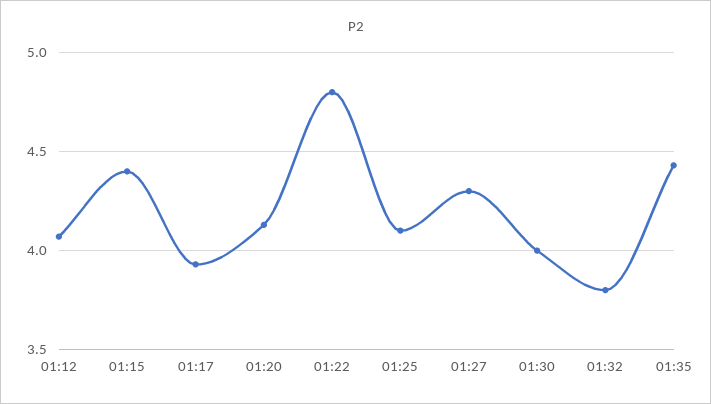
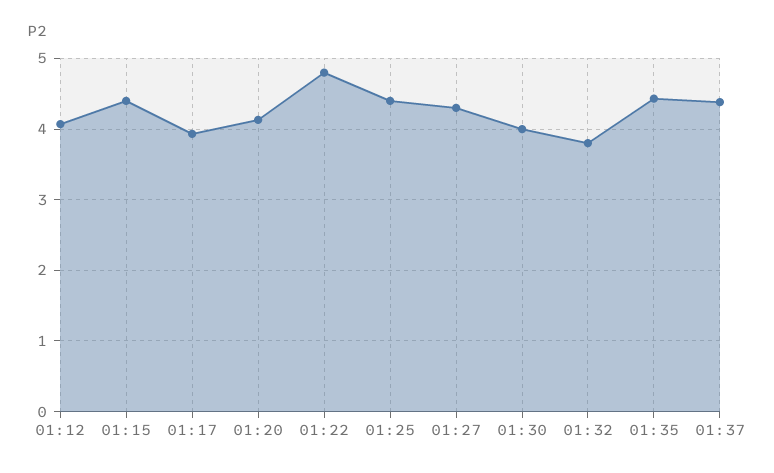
01:25: 4.1 -> 4.4
01:37: none -> 4.4

